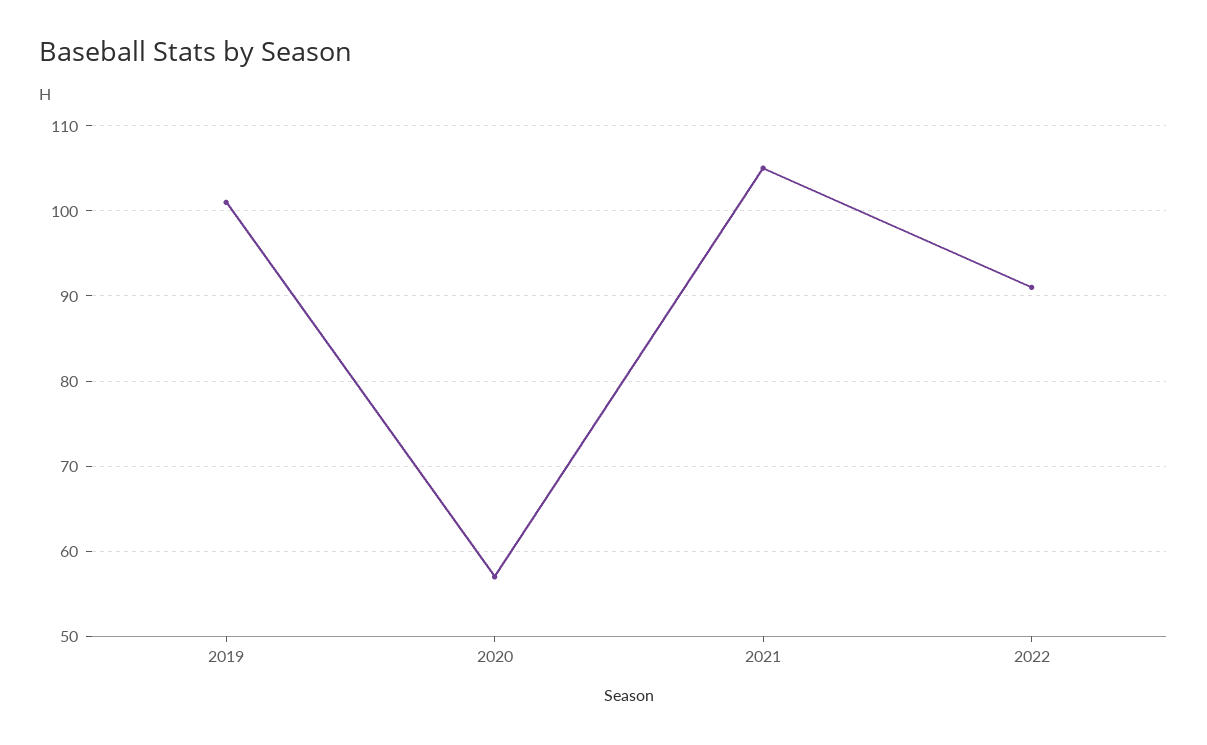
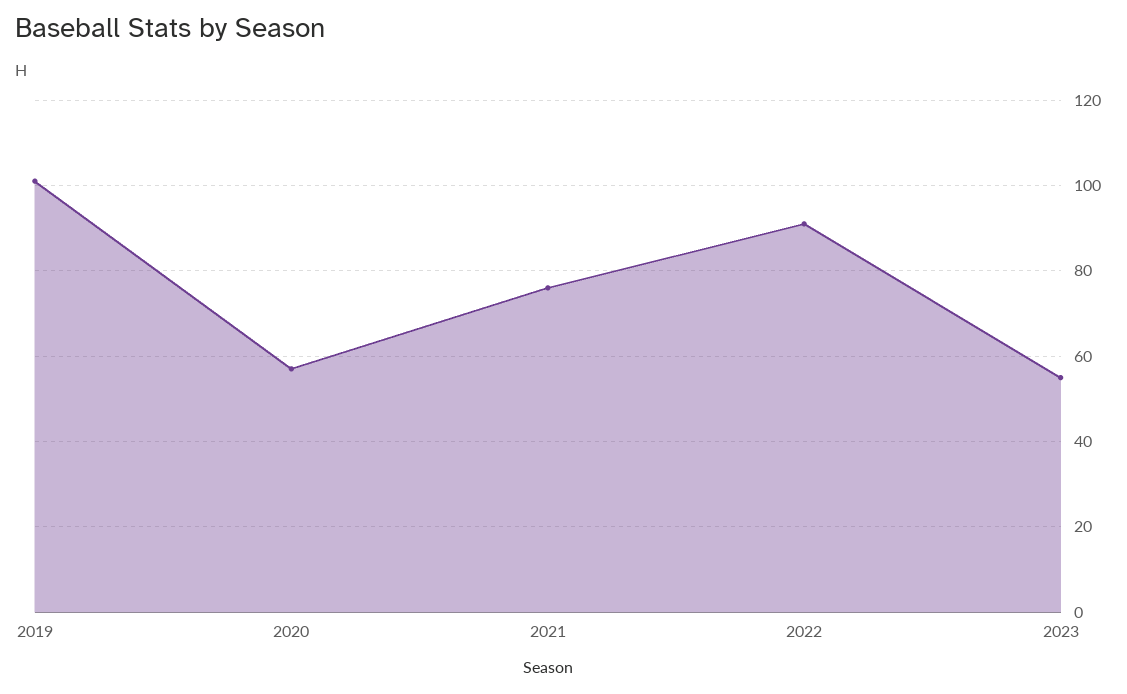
2021: 105 -> 75
2023: none -> 55

